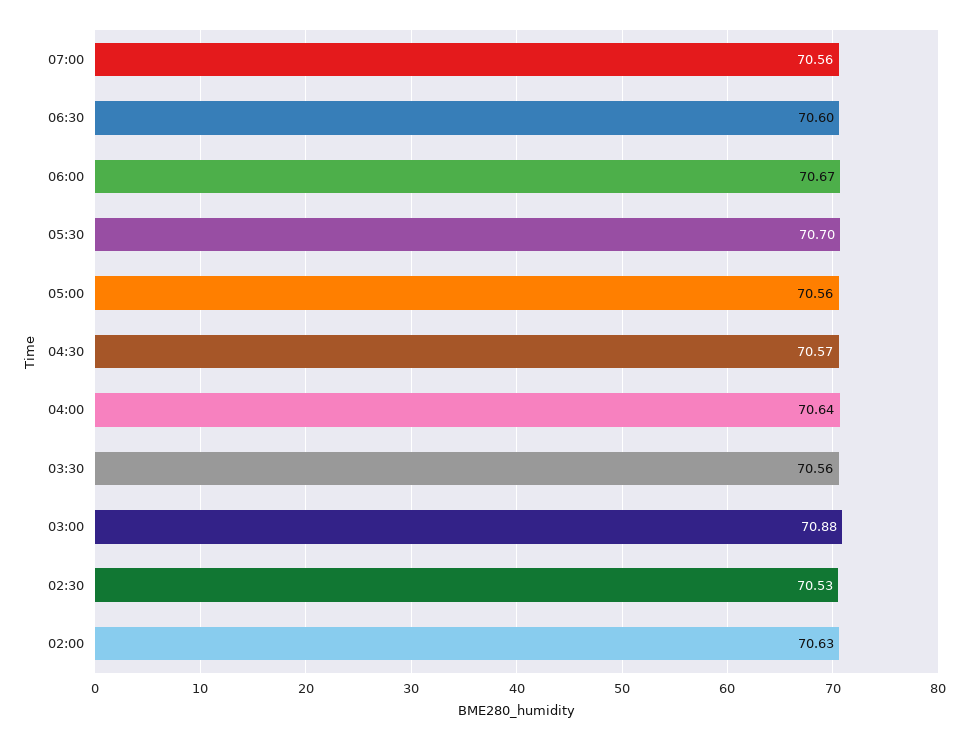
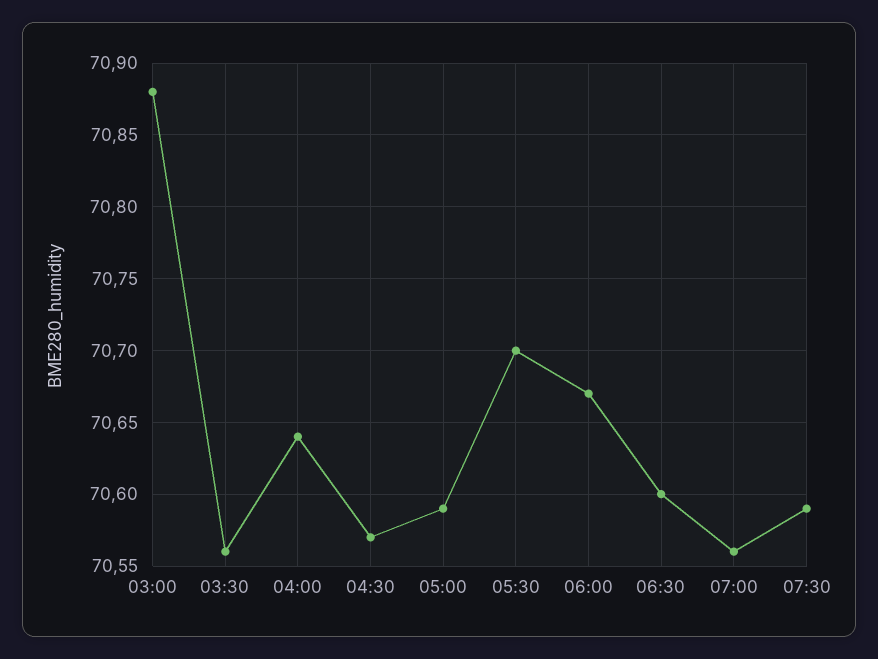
05:00: 70.56 -> 70.59
02:30: 70.53 -> none
02:00: 70.63 -> none
07:30: none -> 70.59

